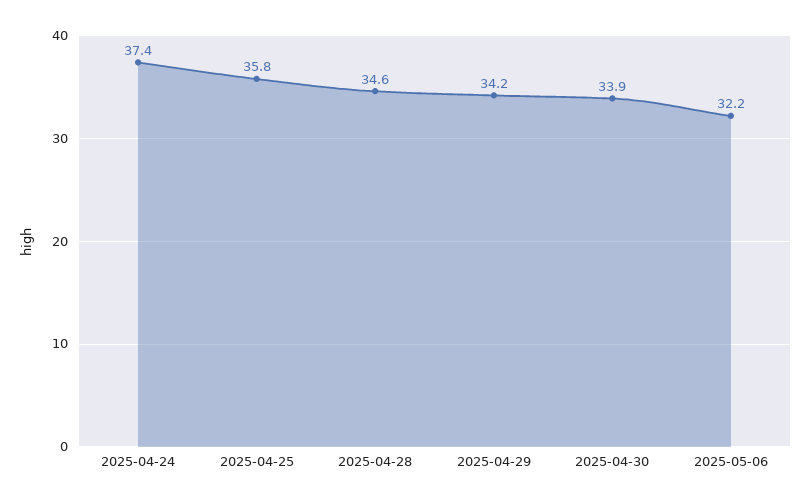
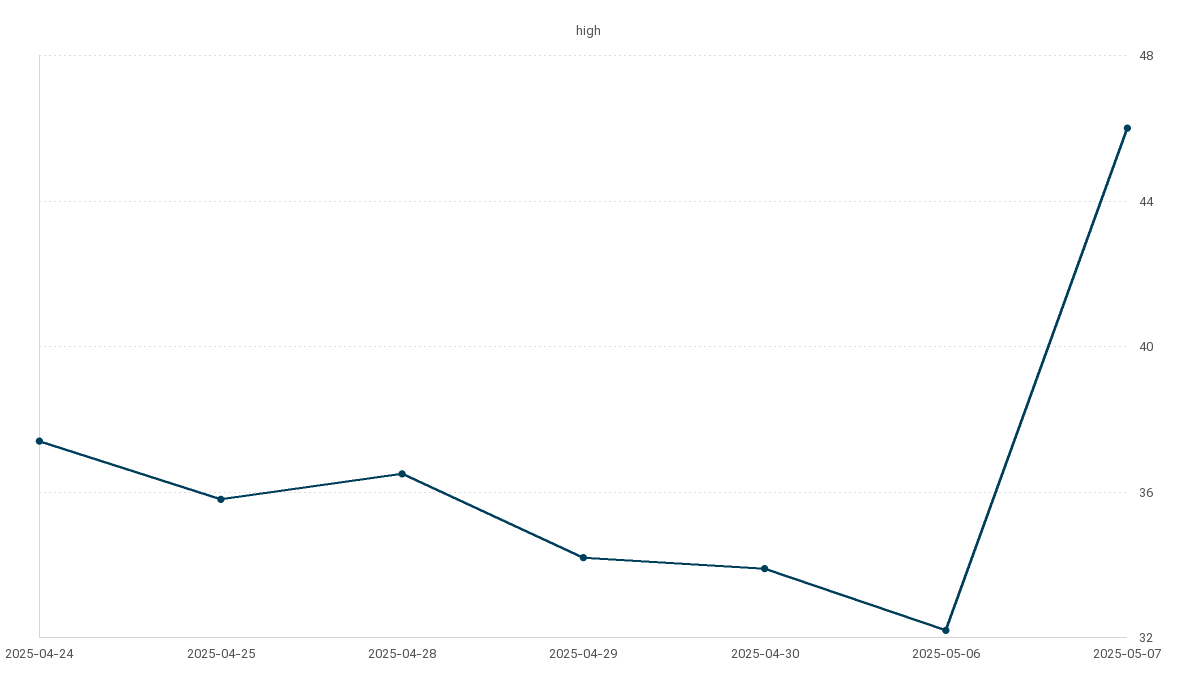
2025-04-28: 34.6 -> 36.5
2025-05-07: none -> 46

